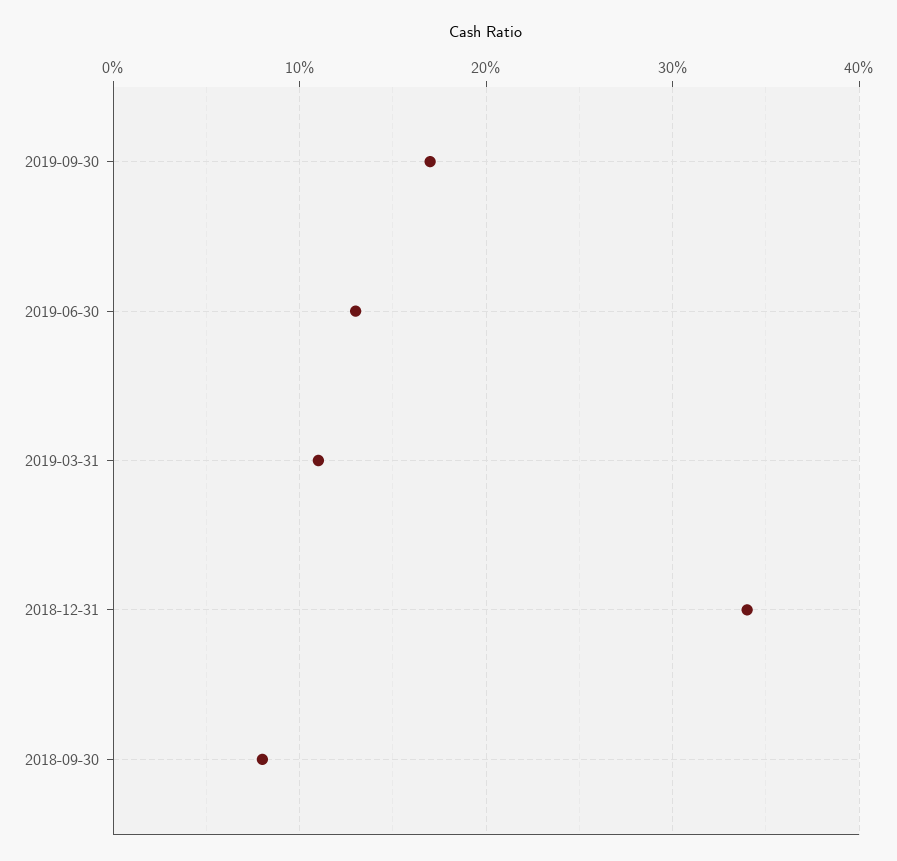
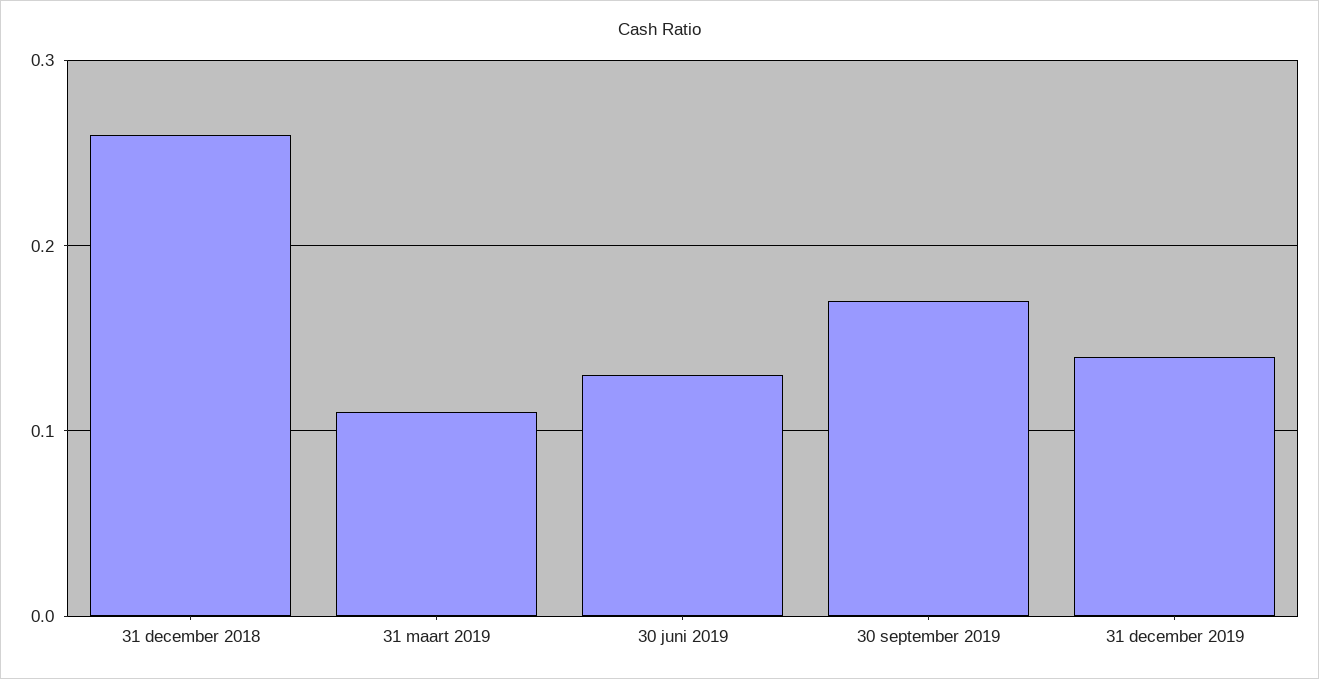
2018-12-31: 0.34 -> 0.26
2018-09-30: 0.08 -> none
31 december 2019: none -> 0.14

